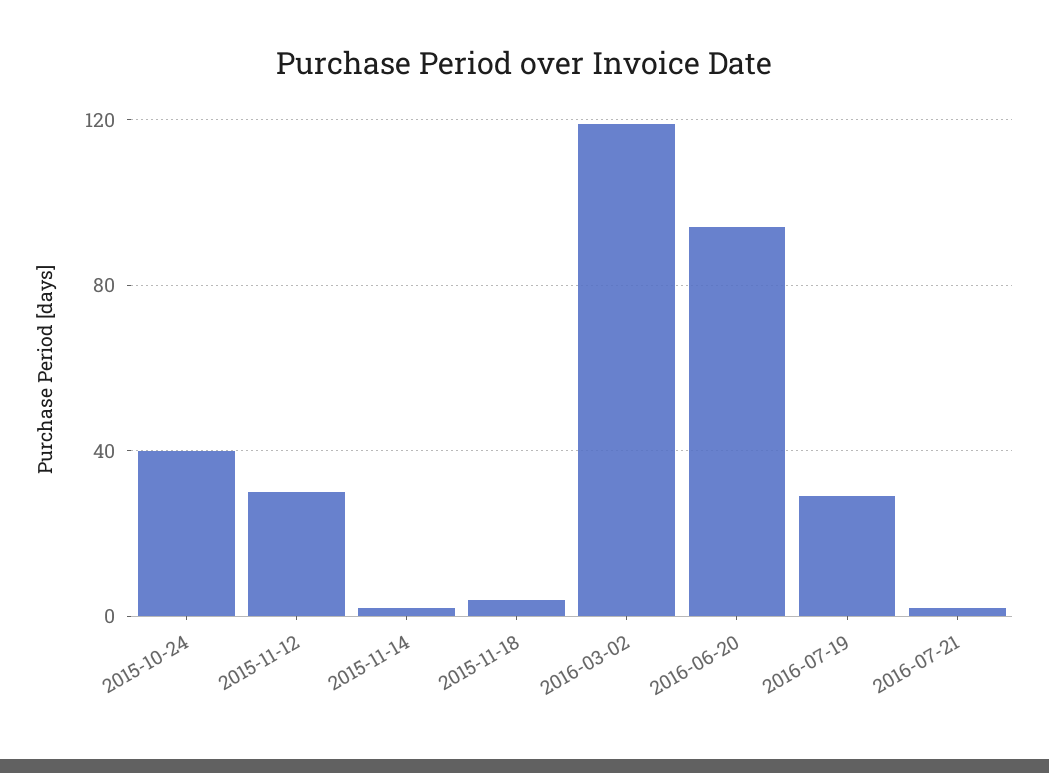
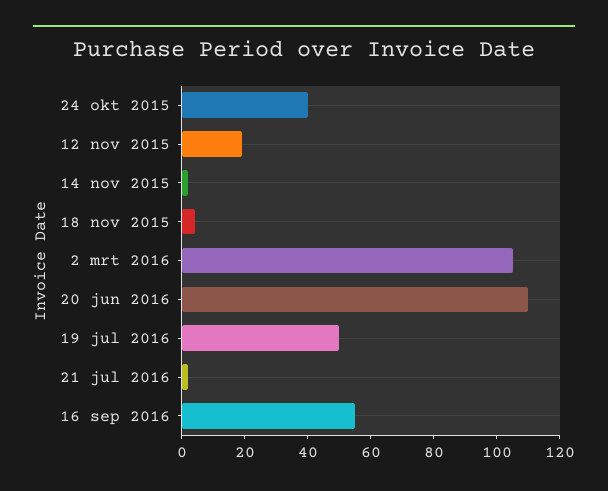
2015-11-12: 30 -> 20
2016-03-02: 120 -> 105
2016-06-20: 95 -> 110
2016-07-19: 30 -> 50
16 sep 2016: none -> 55

